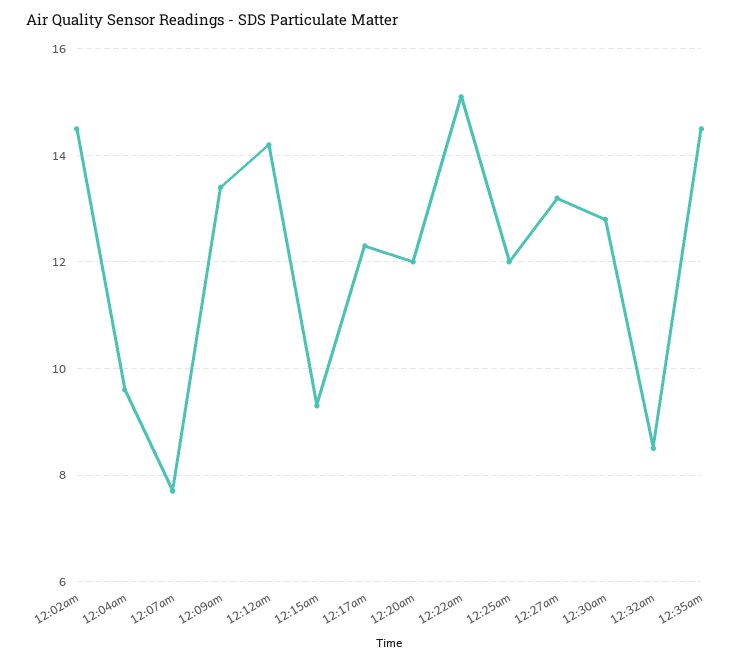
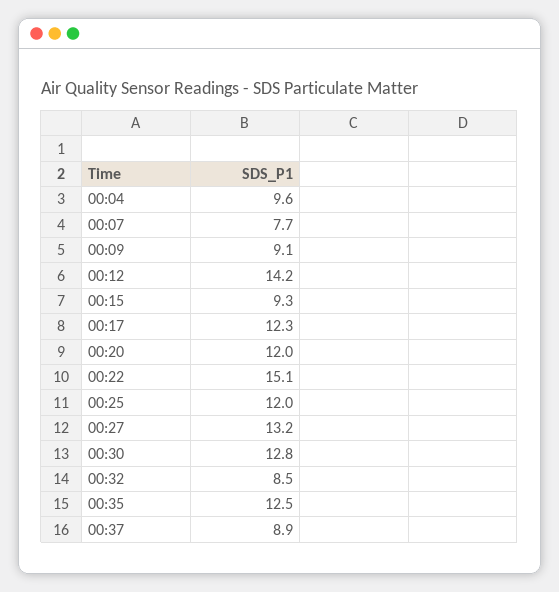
12:02am: 14.5 -> none
12:09am: 13.5 -> 9.1
12:35am: 14.5 -> 12.5
00:37: none -> 8.9

